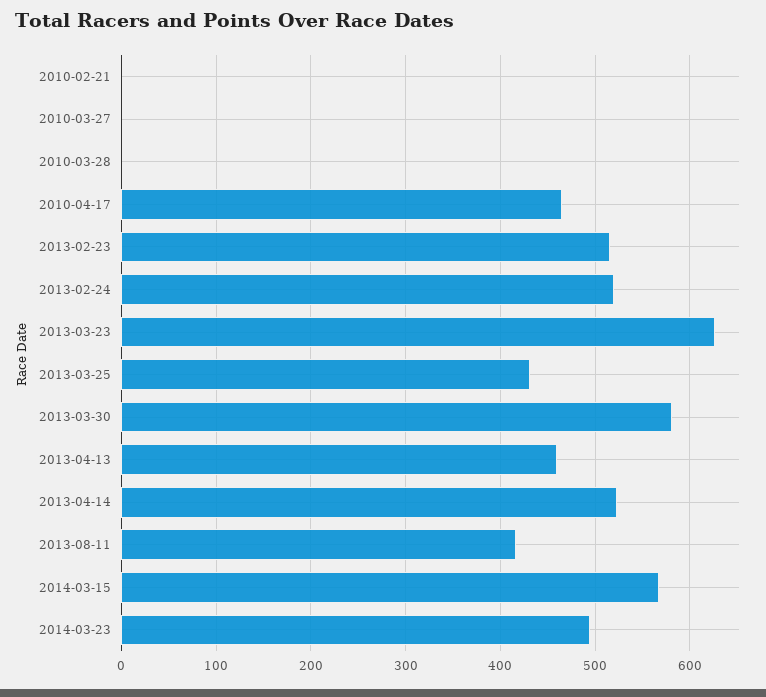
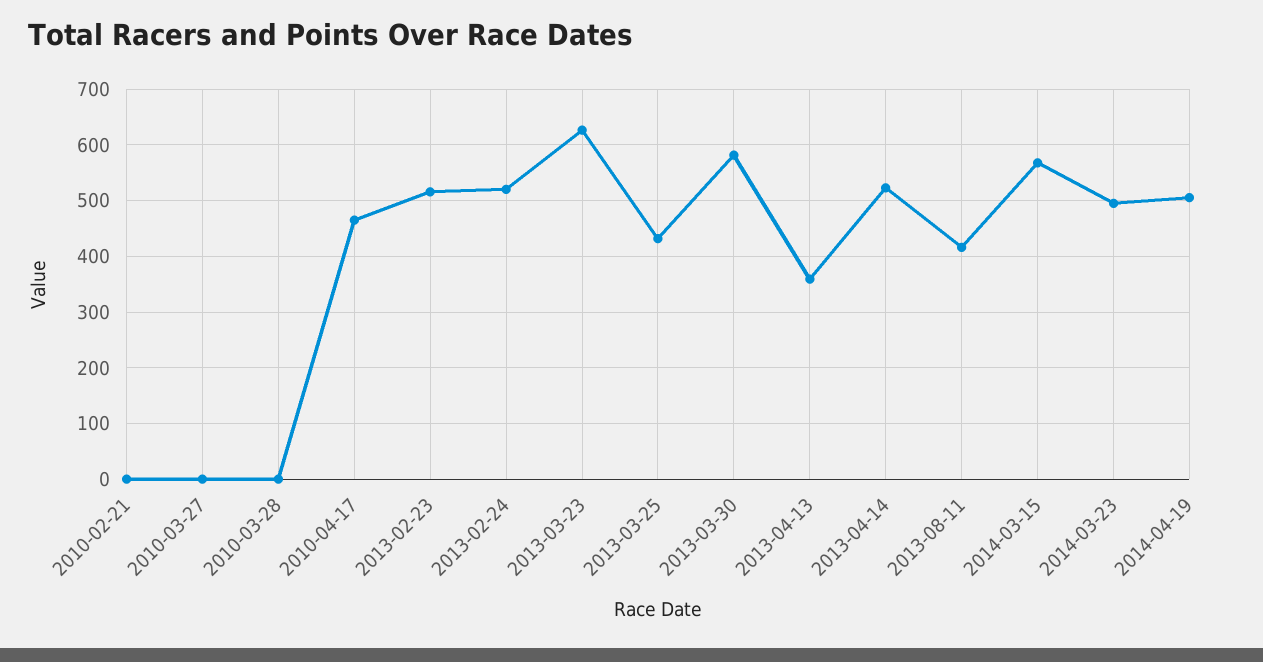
2013-04-13: 460 -> 360
2014-04-19: none -> 500

